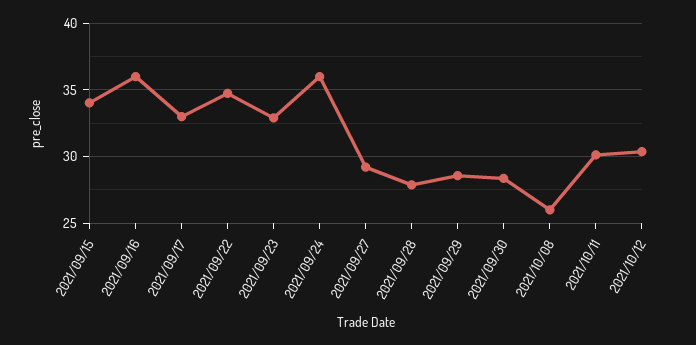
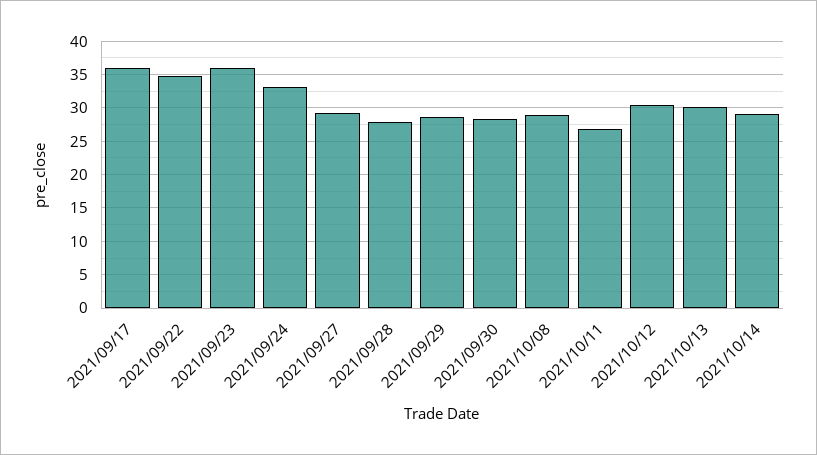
2021/09/15: 34 -> none
2021/09/16: 36 -> none
2021/09/17: 33 -> 36
2021/09/23: 33 -> 36
2021/09/24: 36 -> 33
2021/10/08: 26 -> 29
2021/10/11: 30 -> 27
2021/10/13: none -> 30
2021/10/14: none -> 29

